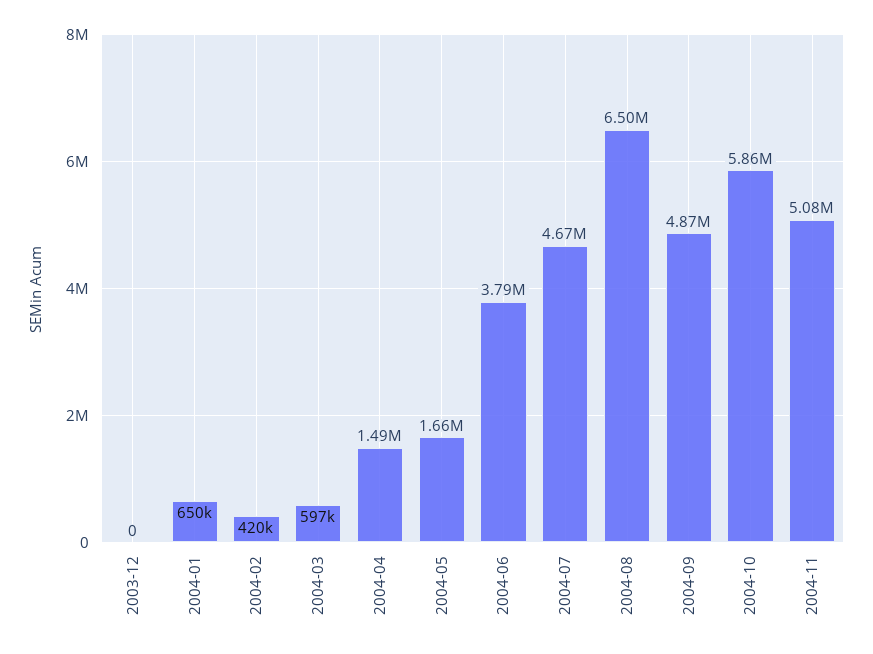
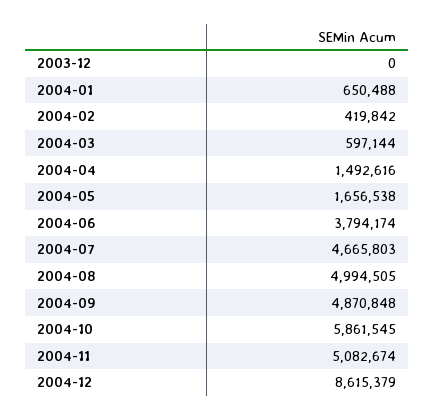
2004-08: 6500000 -> 4994505
2004-12: none -> 8615379

